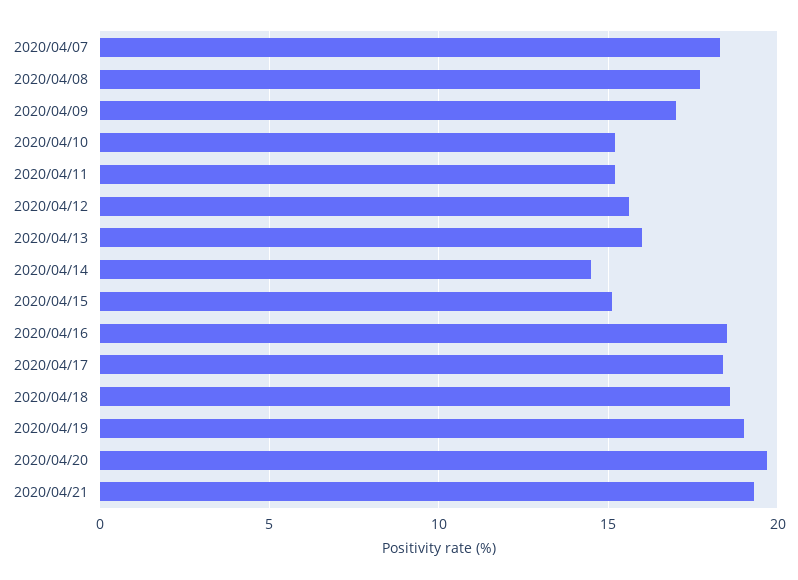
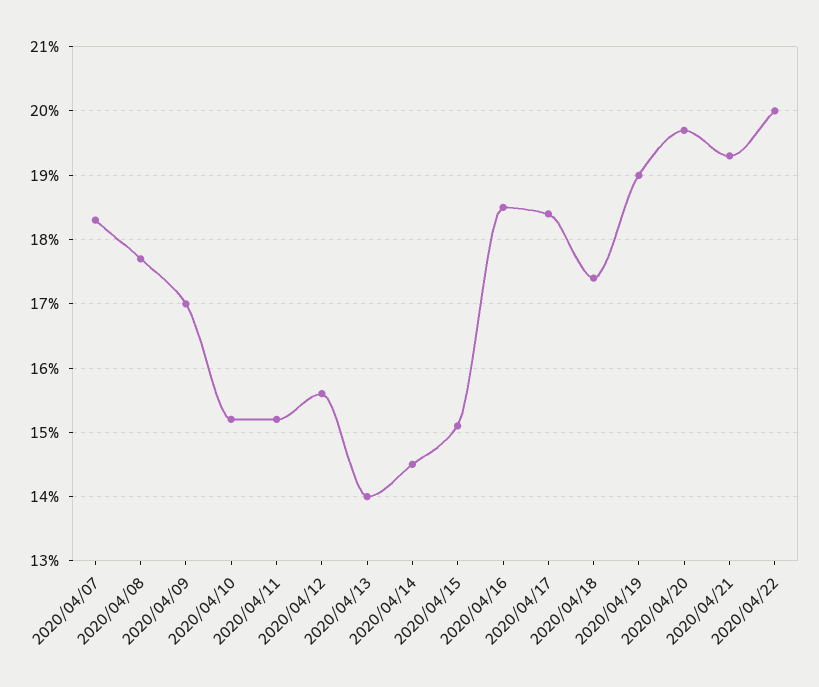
2020/04/13: 16 -> 14
2020/04/18: 18.5 -> 17.4
2020/04/22: none -> 20

